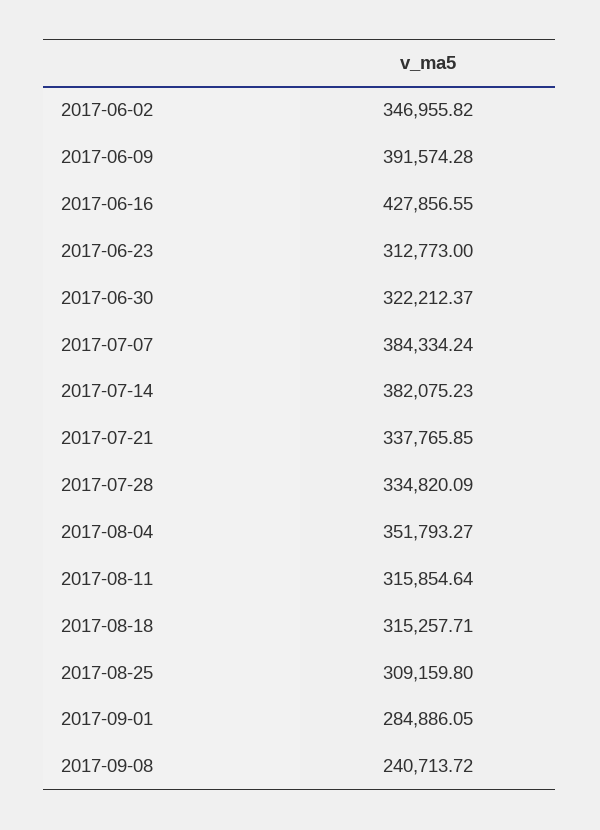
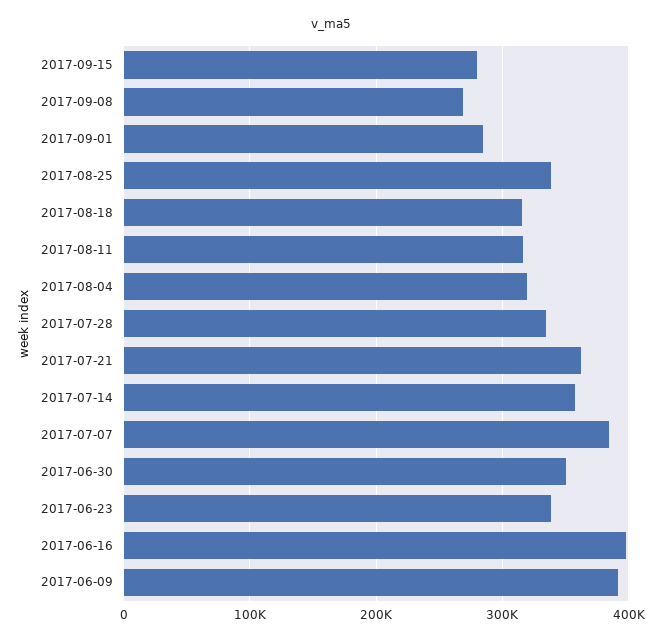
2017-06-02: 346955.82 -> none
2017-06-16: 427856.55 -> 400000
2017-06-23: 312773 -> 340000
2017-06-30: 322212.37 -> 350000
2017-07-14: 382075.23 -> 360000
2017-07-21: 337765.85 -> 360000
2017-08-04: 351793.27 -> 320000
2017-08-25: 309159.8 -> 340000
2017-09-08: 240713.72 -> 270000
2017-09-15: none -> 280000

